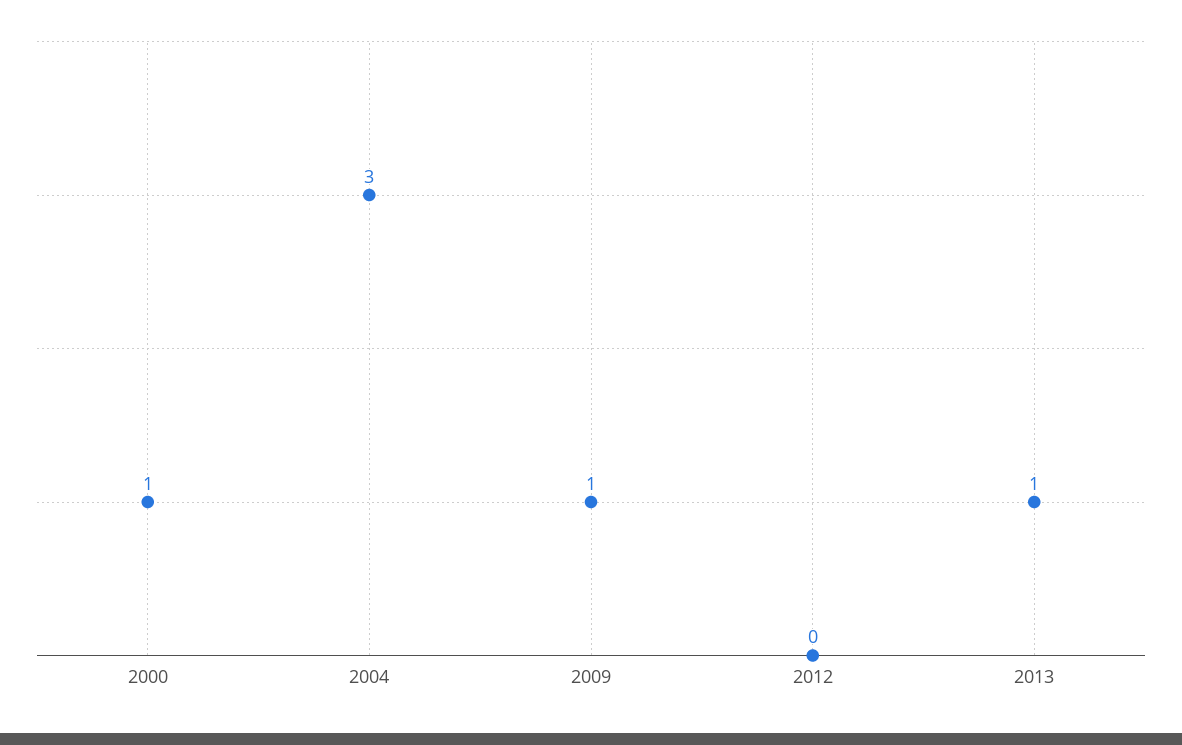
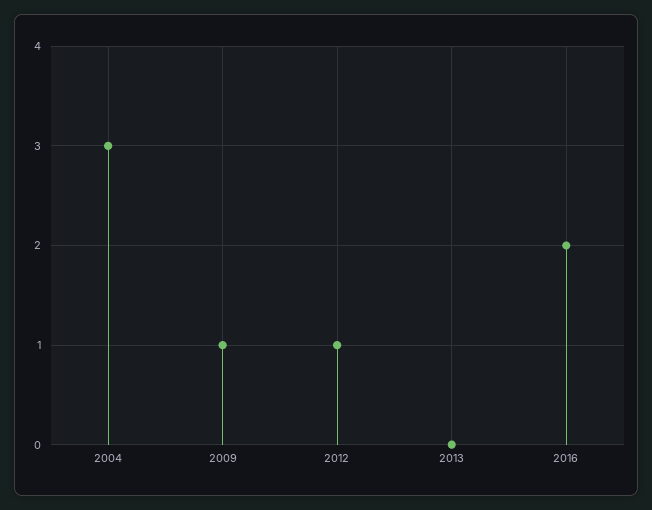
2000: 1 -> none
2012: 0 -> 1
2013: 1 -> 0
2016: none -> 2

